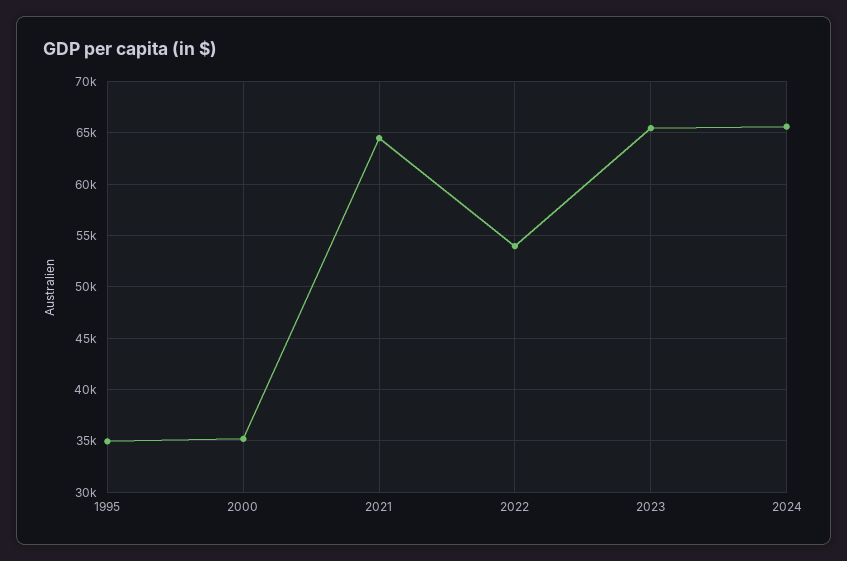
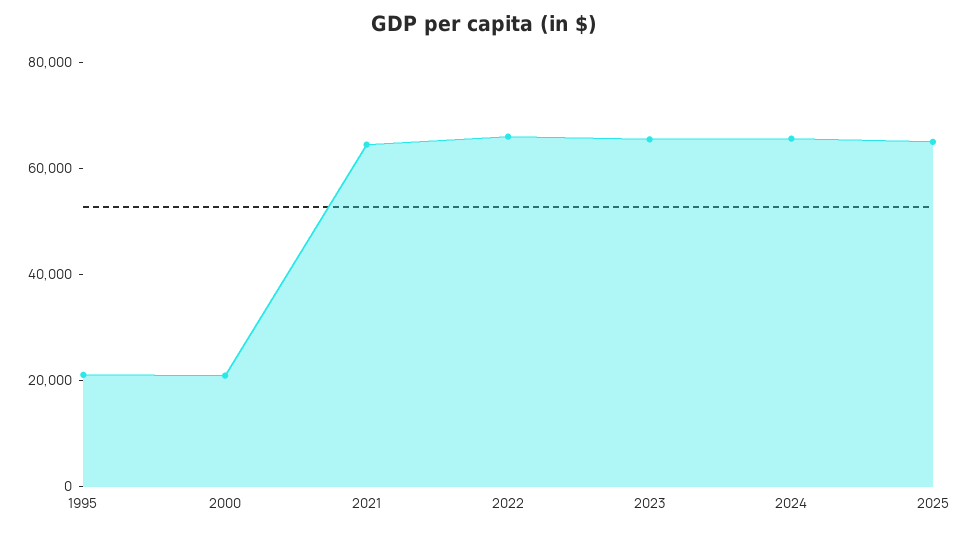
1995: 35000 -> 20000
2000: 35000 -> 20000
2022: 54000 -> 65000
2025: none -> 65000

